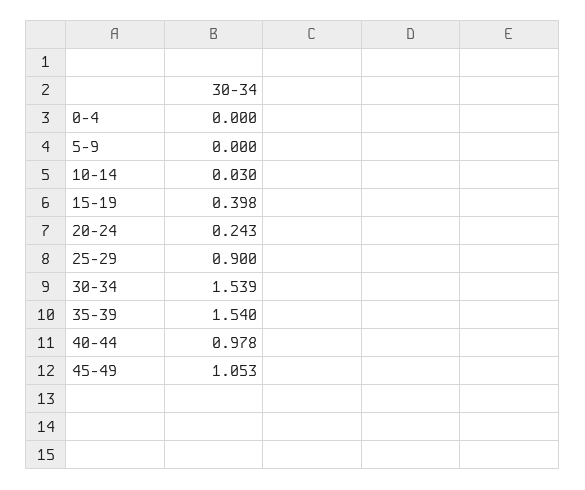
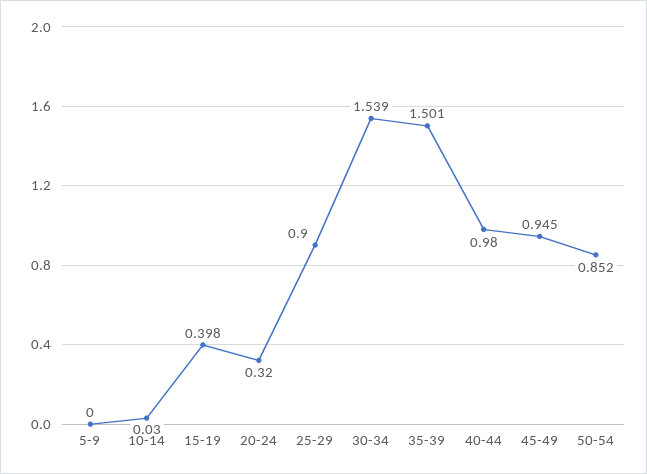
0-4: 0 -> none
20-24: 0.243 -> 0.32
35-39: 1.54 -> 1.501
40-44: 0.978 -> 0.98
45-49: 1.053 -> 0.945
50-54: none -> 0.852

